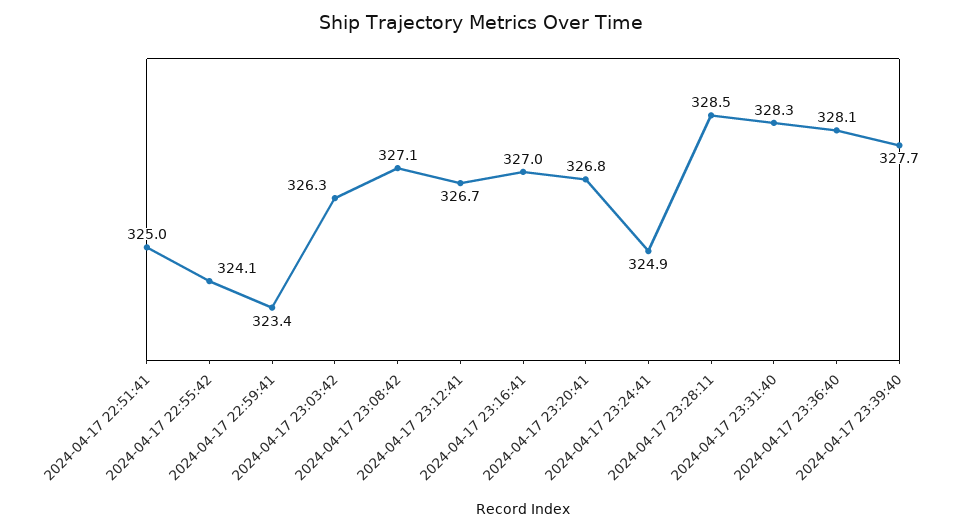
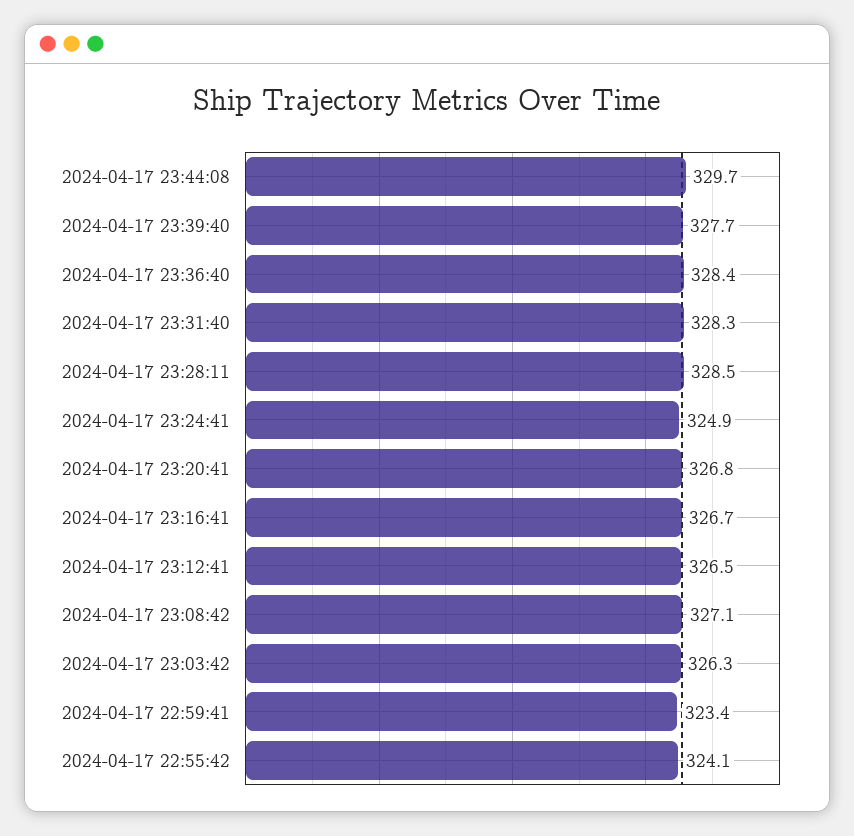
2024-04-17 22:51:41: 325 -> none
2024-04-17 23:12:41: 326.7 -> 326.5
2024-04-17 23:16:41: 327 -> 326.7
2024-04-17 23:36:40: 328.1 -> 328.4
2024-04-17 23:44:08: none -> 329.7

